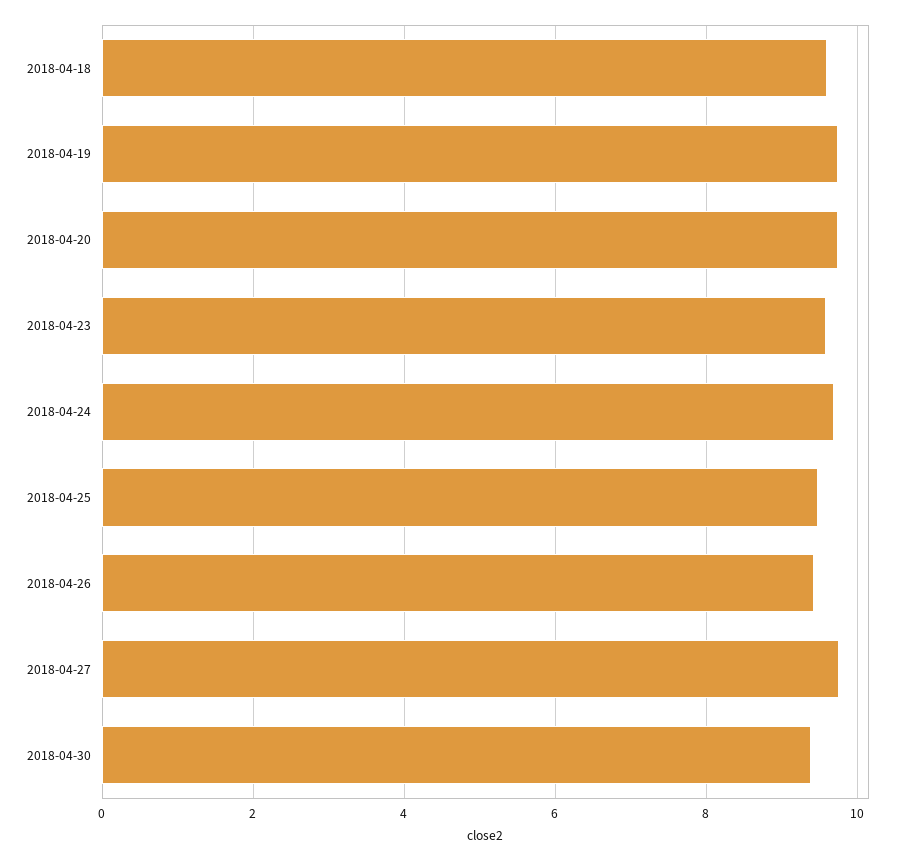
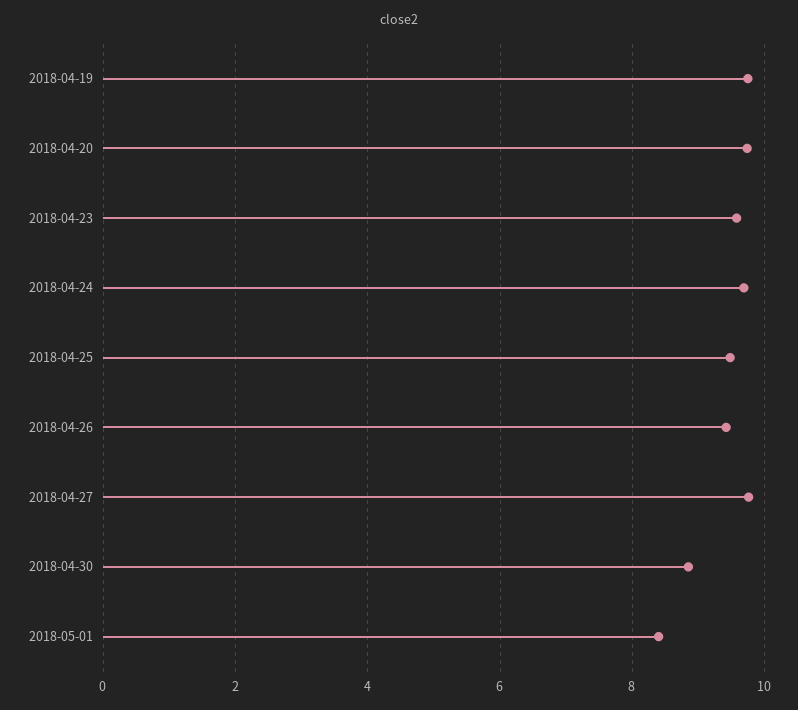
2018-04-18: 9.6 -> none
2018-04-30: 9.4 -> 8.8
2018-05-01: none -> 8.4

